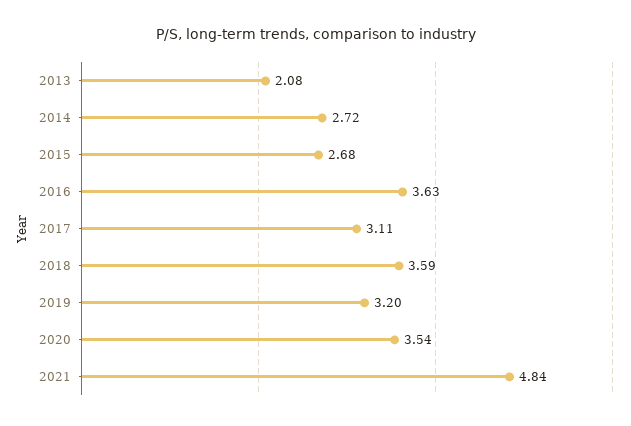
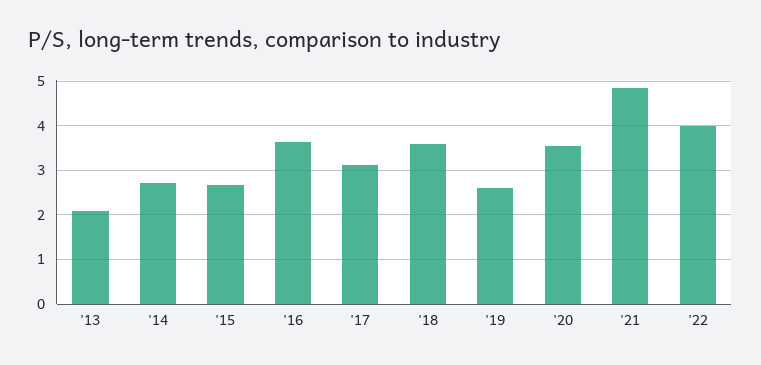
2019: 3.2 -> 2.6
'22: none -> 4

